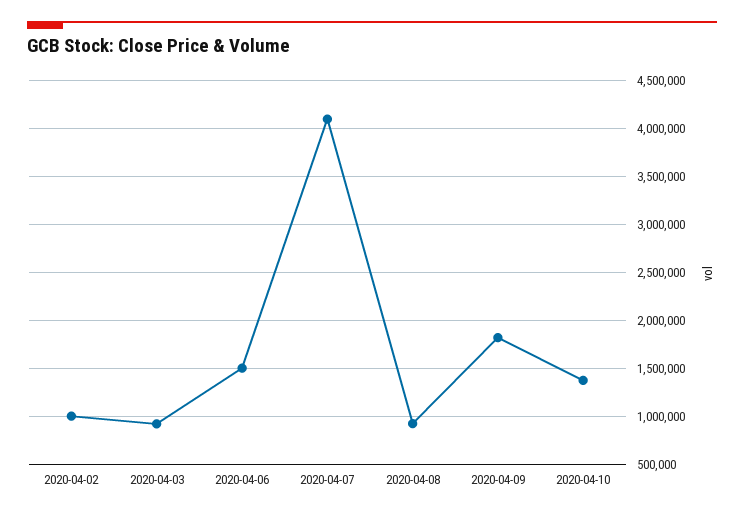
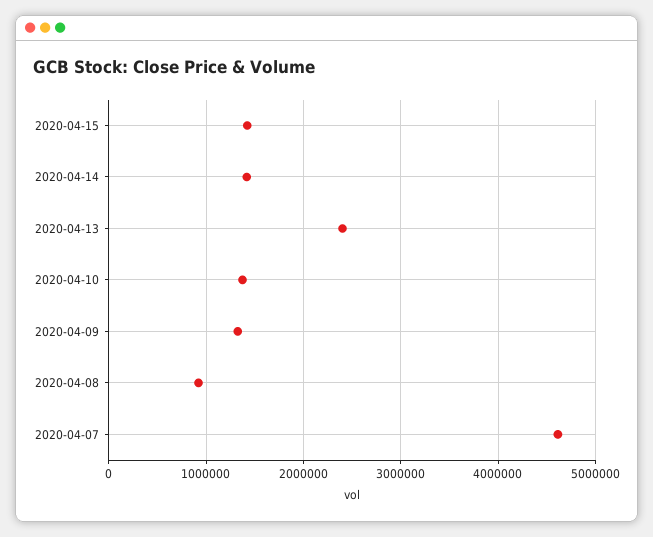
2020-04-02: 1000000 -> none
2020-04-03: 900000 -> none
2020-04-06: 1500000 -> none
2020-04-07: 4100000 -> 4600000
2020-04-09: 1800000 -> 1300000
2020-04-15: none -> 1400000
2020-04-14: none -> 1400000
2020-04-13: none -> 2400000

